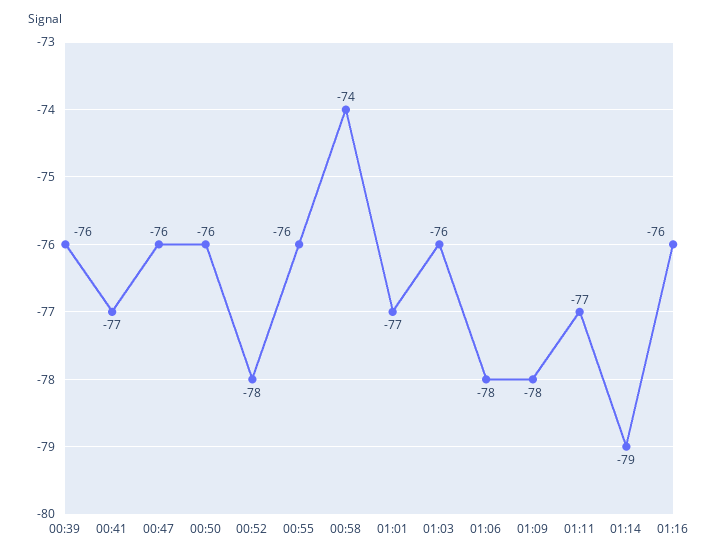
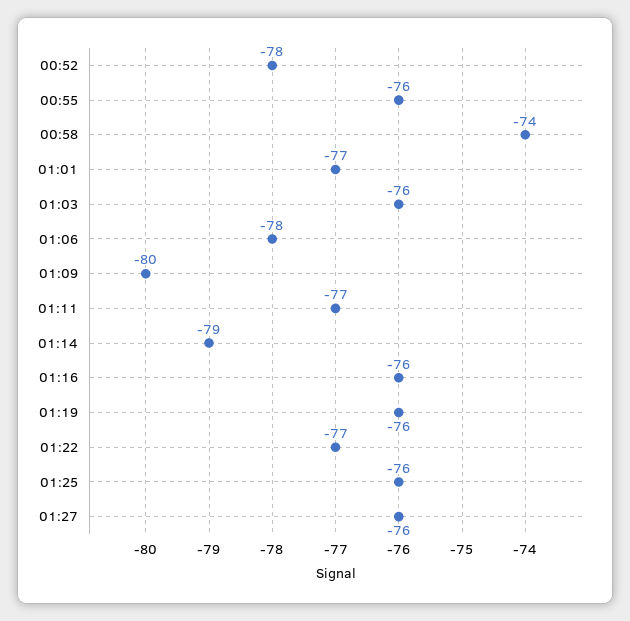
00:39: -76 -> none
00:41: -77 -> none
00:47: -76 -> none
00:50: -76 -> none
01:09: -78 -> -80
01:19: none -> -76
01:22: none -> -77
01:25: none -> -76
01:27: none -> -76

